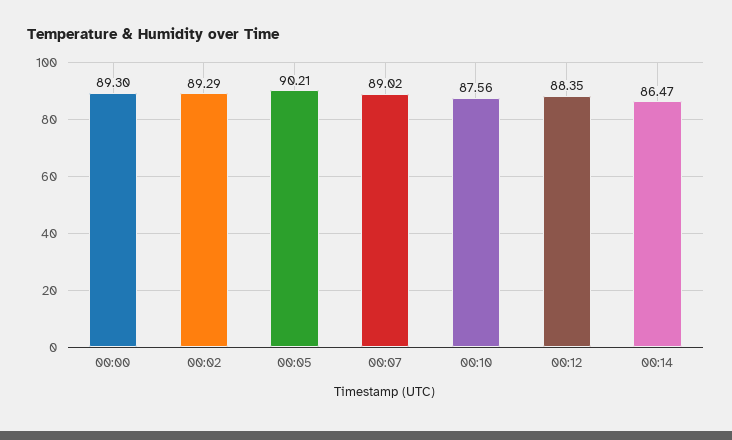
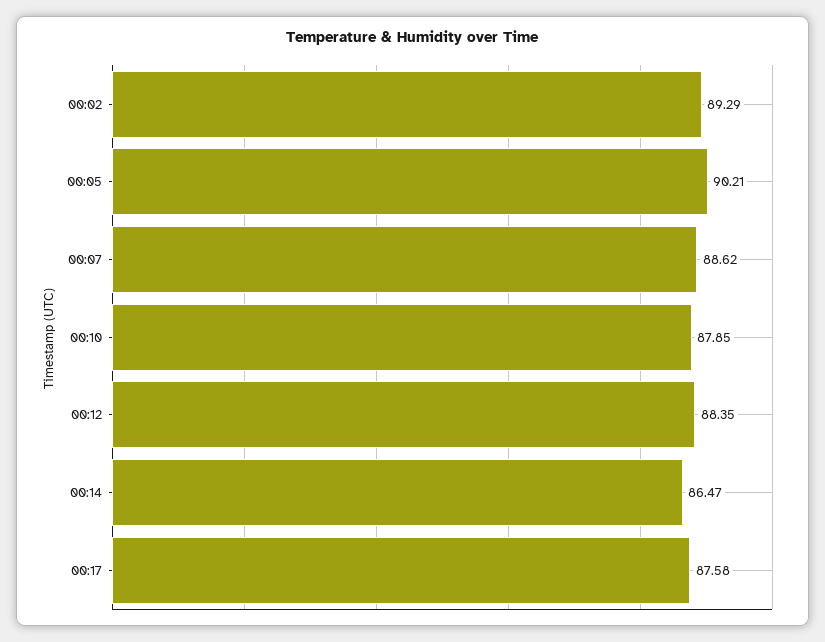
00:00: 89.3 -> none
00:07: 89.02 -> 88.62
00:10: 87.56 -> 87.85
00:17: none -> 87.58

